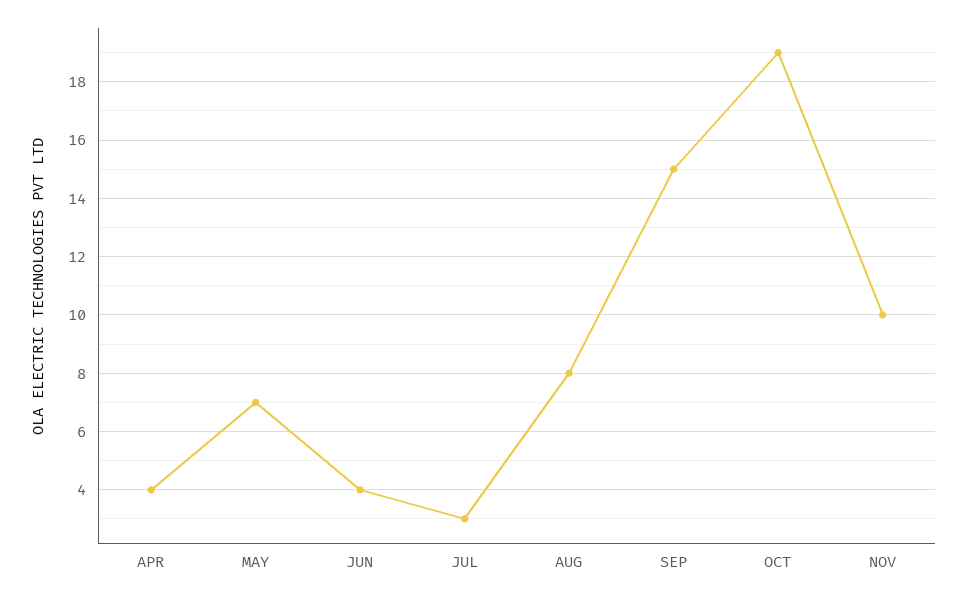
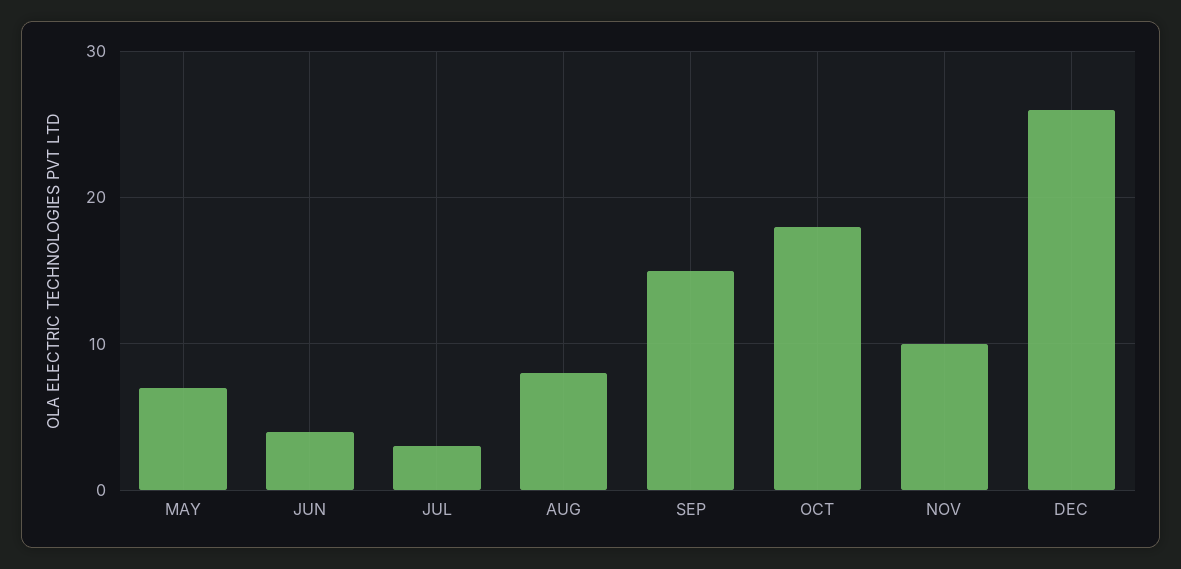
APR: 4 -> none
OCT: 19 -> 18
DEC: none -> 26

